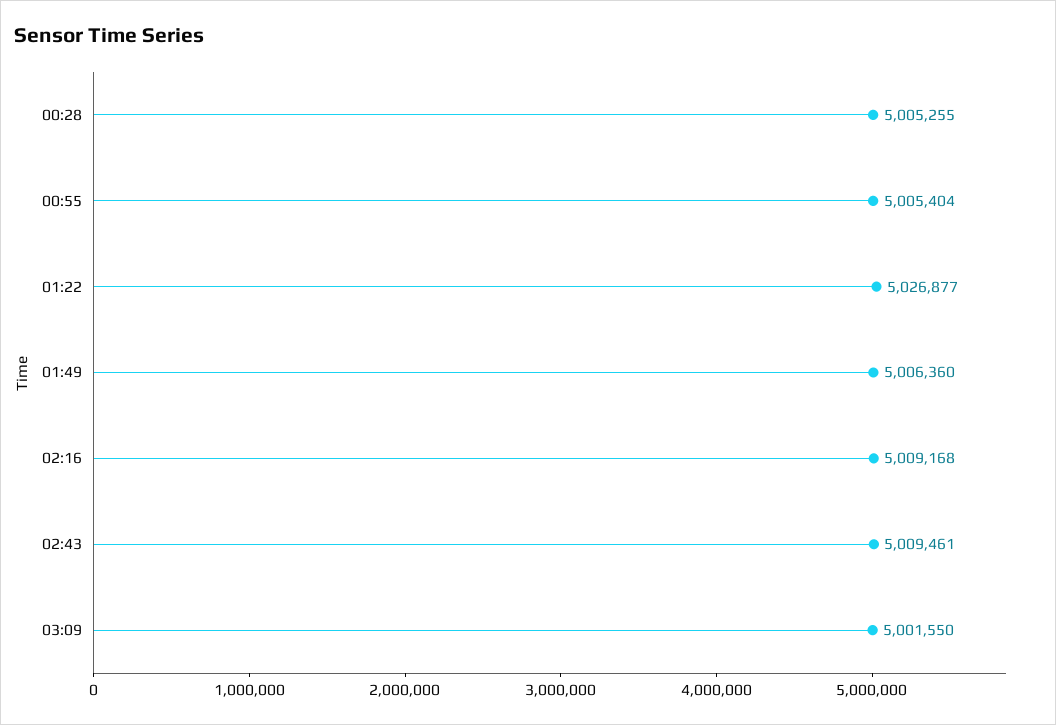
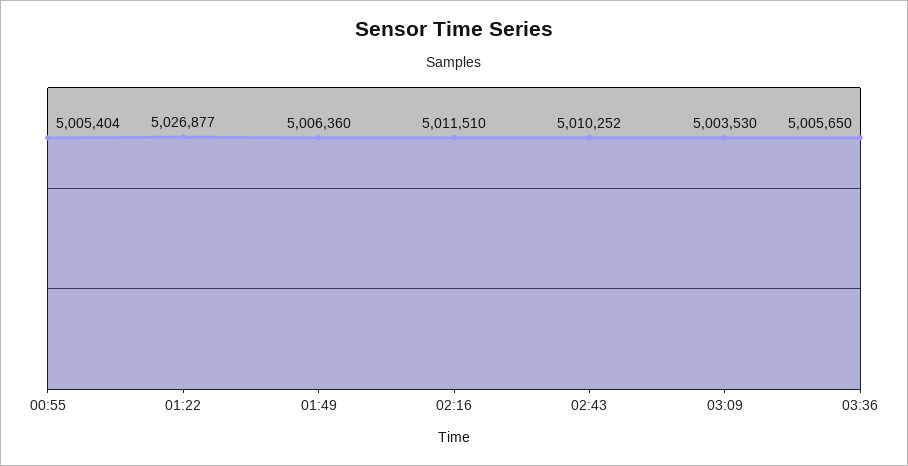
00:28: 5005255 -> none
02:16: 5009168 -> 5011510
02:43: 5009461 -> 5010252
03:09: 5001550 -> 5003530
03:36: none -> 5005650

